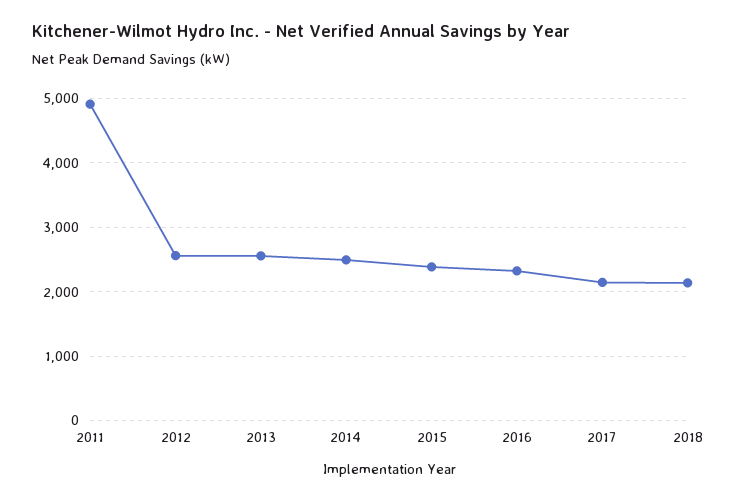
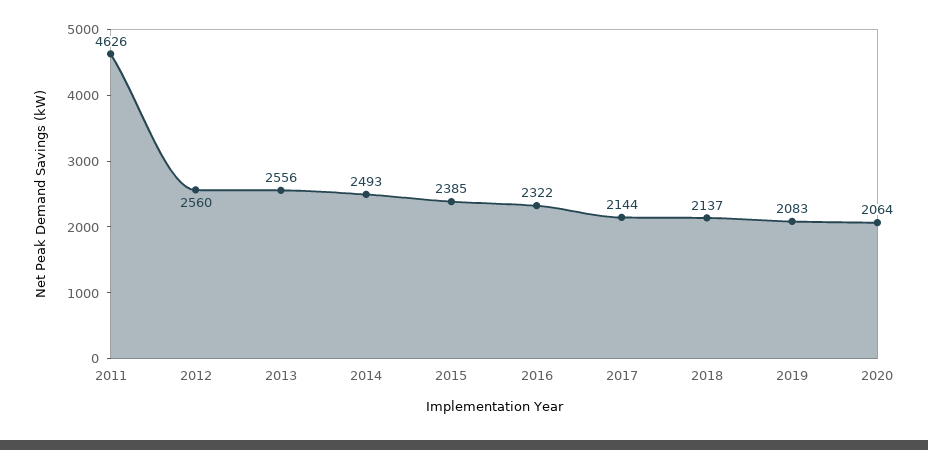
2011: 4900 -> 4626
2019: none -> 2083
2020: none -> 2064

